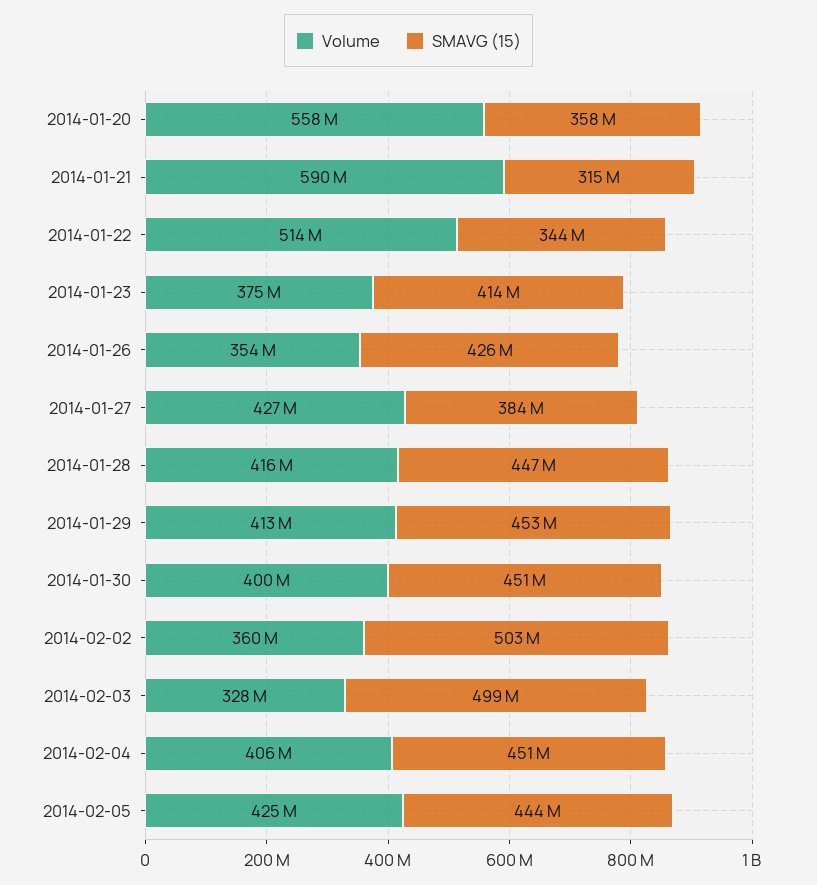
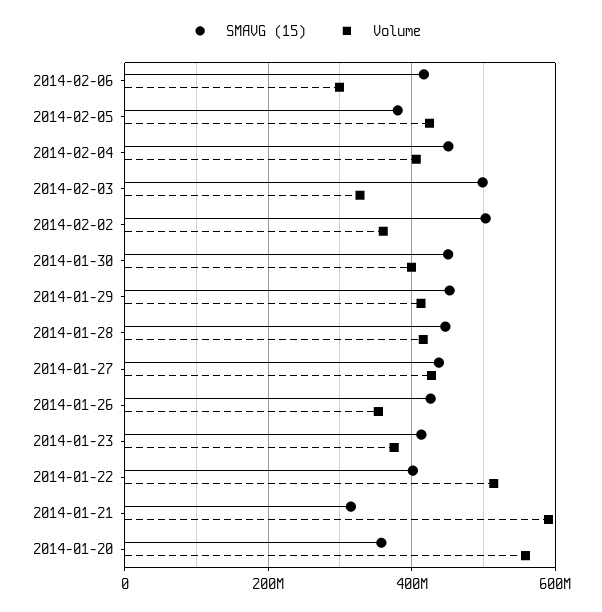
SMAVG (15), 2014-01-22: 344000000 -> 400000000
SMAVG (15), 2014-01-27: 384000000 -> 440000000
SMAVG (15), 2014-02-05: 444000000 -> 380000000
SMAVG (15), 2014-02-06: none -> 420000000
Volume, 2014-02-06: none -> 300000000

